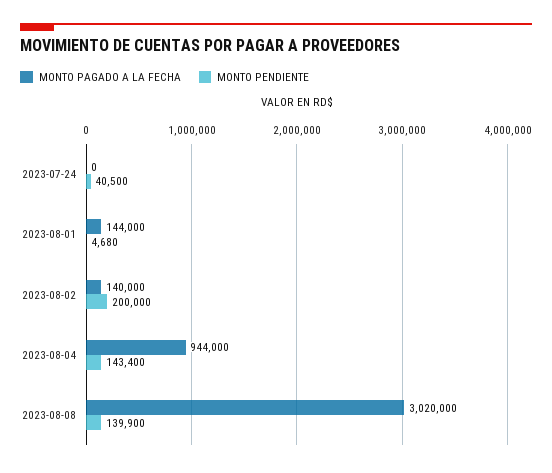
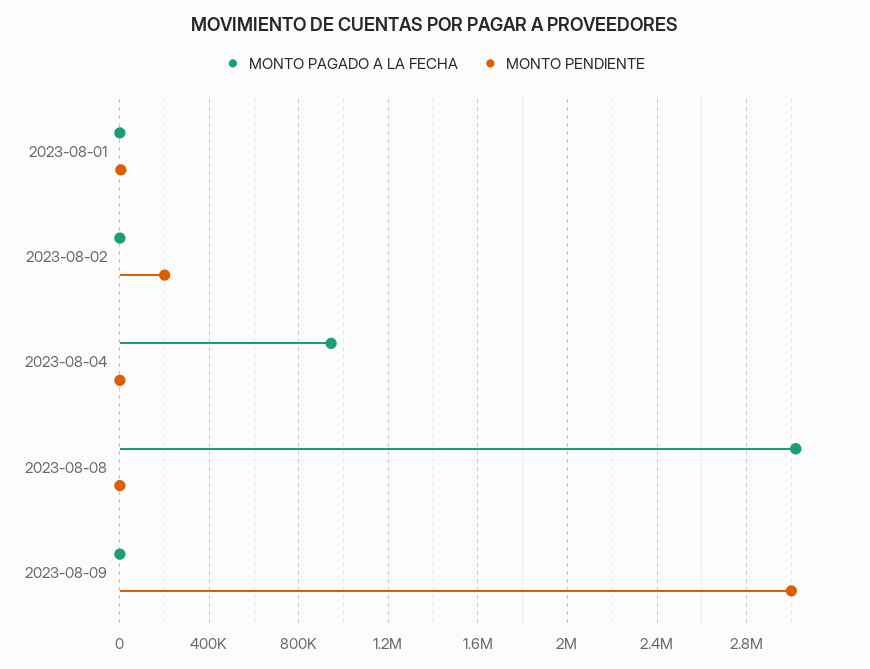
MONTO PAGADO A LA FECHA, 2023-07-24: 0 -> none
MONTO PENDIENTE, 2023-07-24: 40500 -> none
MONTO PAGADO A LA FECHA, 2023-08-01: 144000 -> 0
MONTO PAGADO A LA FECHA, 2023-08-02: 140000 -> 0
MONTO PENDIENTE, 2023-08-04: 143400 -> 0
MONTO PENDIENTE, 2023-08-08: 139900 -> 0
MONTO PAGADO A LA FECHA, 2023-08-09: none -> 0
MONTO PENDIENTE, 2023-08-09: none -> 3000000

